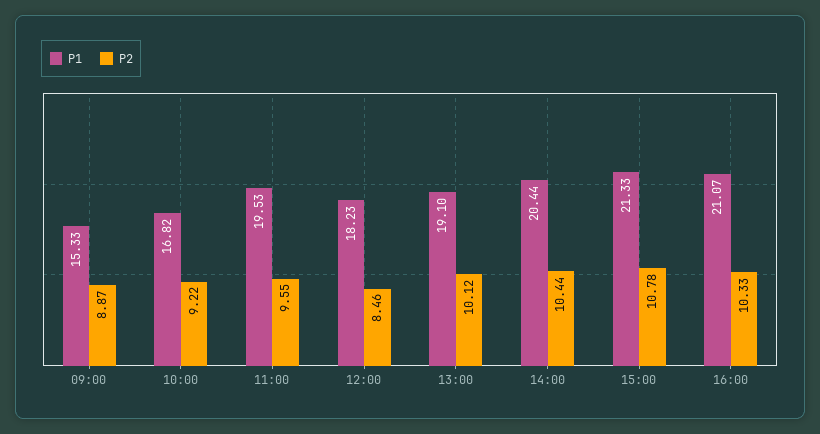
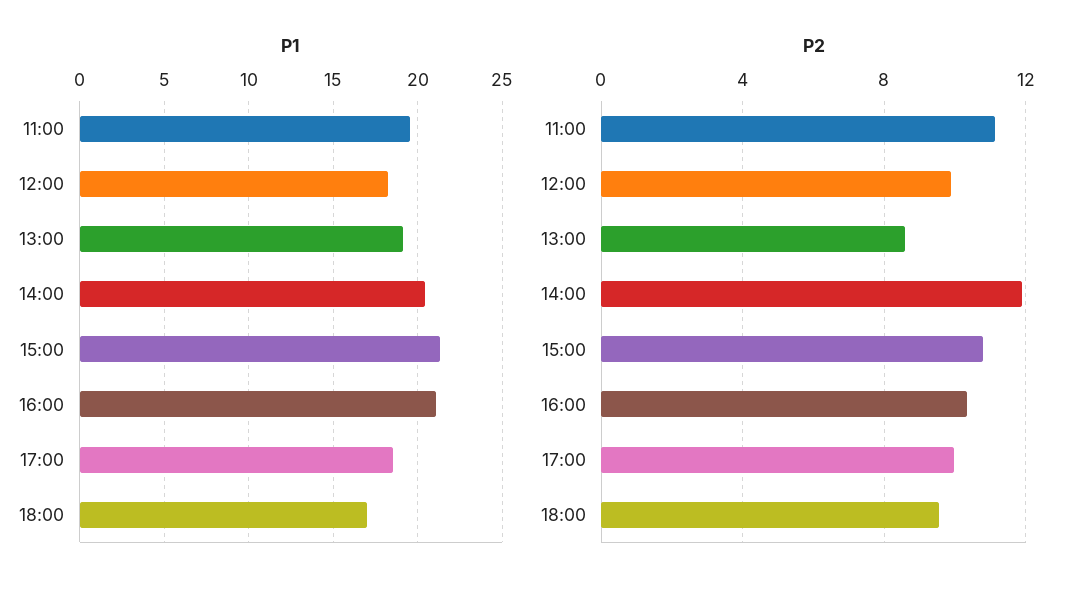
P1, 09:00: 15.33 -> none
P2, 09:00: 8.87 -> none
P1, 10:00: 16.82 -> none
P2, 10:00: 9.22 -> none
P2, 11:00: 9.55 -> 11
P2, 12:00: 8.46 -> 10
P2, 13:00: 10.12 -> 8.5
P2, 14:00: 10.44 -> 12
P1, 17:00: none -> 18.5
P1, 18:00: none -> 17
P2, 17:00: none -> 10
P2, 18:00: none -> 9.5

